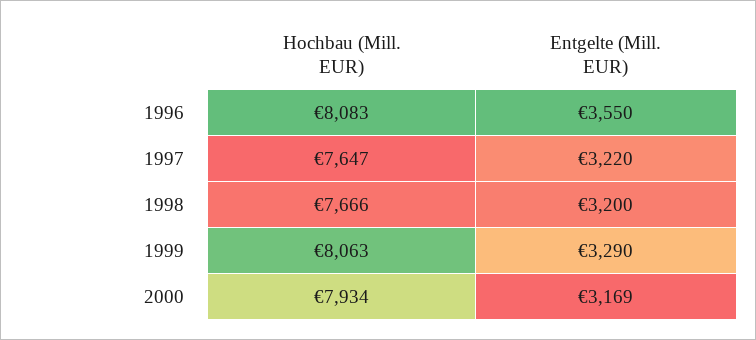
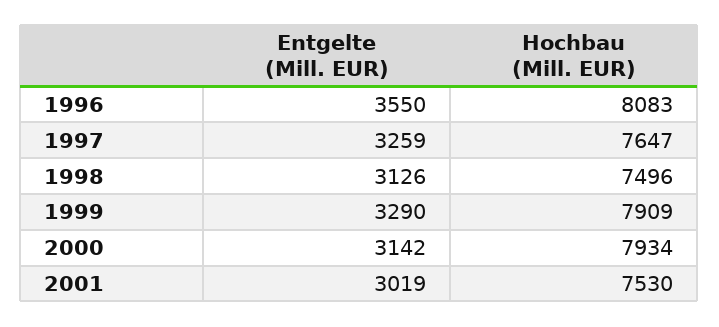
Entgelte (Mill. EUR), 1997: 3220 -> 3259
Hochbau (Mill. EUR), 1998: 7666 -> 7496
Entgelte (Mill. EUR), 1998: 3200 -> 3126
Hochbau (Mill. EUR), 1999: 8063 -> 7909
Entgelte (Mill. EUR), 2000: 3169 -> 3142
Entgelte (Mill. EUR), 2001: none -> 3019
Hochbau (Mill. EUR), 2001: none -> 7530

